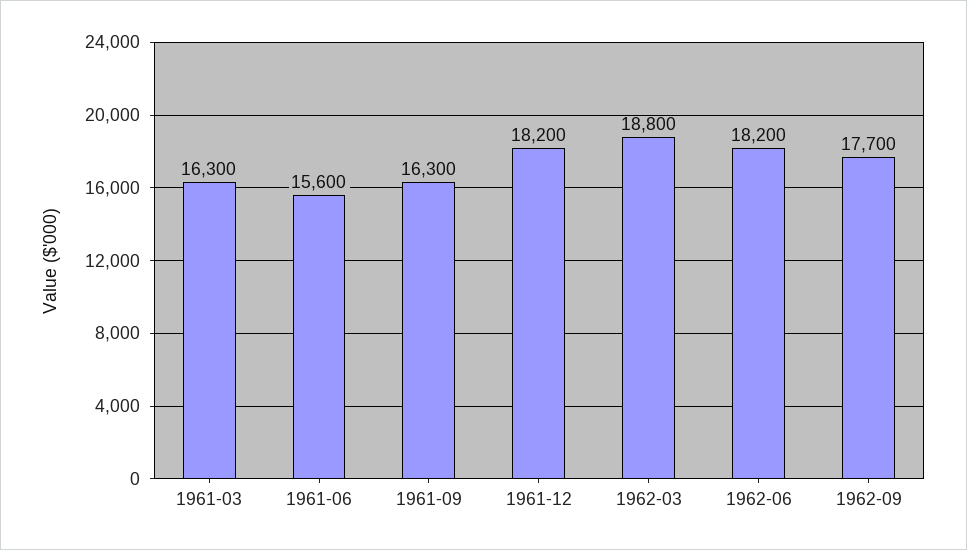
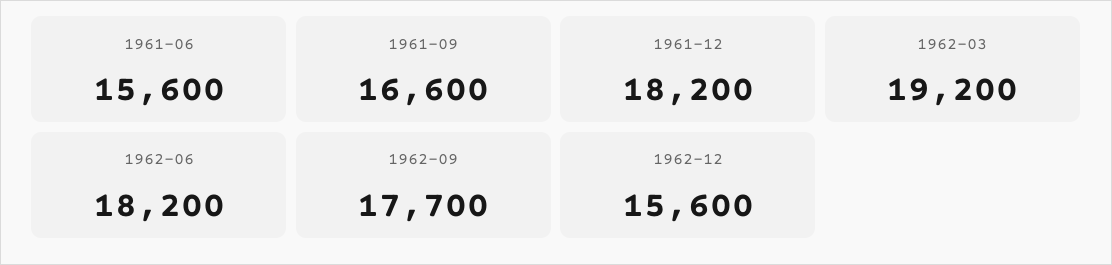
1961-03: 16300 -> none
1961-09: 16300 -> 16600
1962-03: 18800 -> 19200
1962-12: none -> 15600

